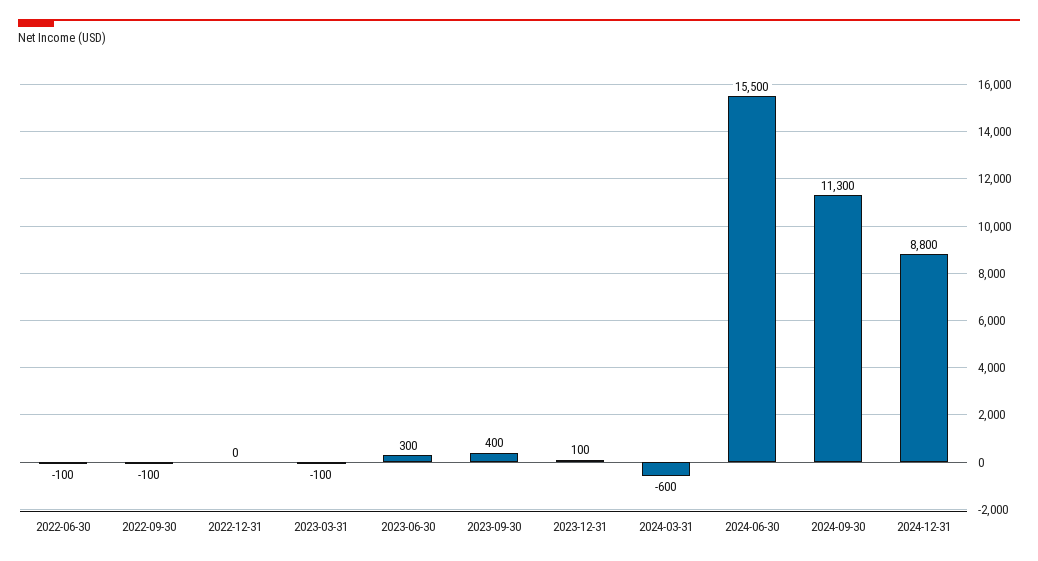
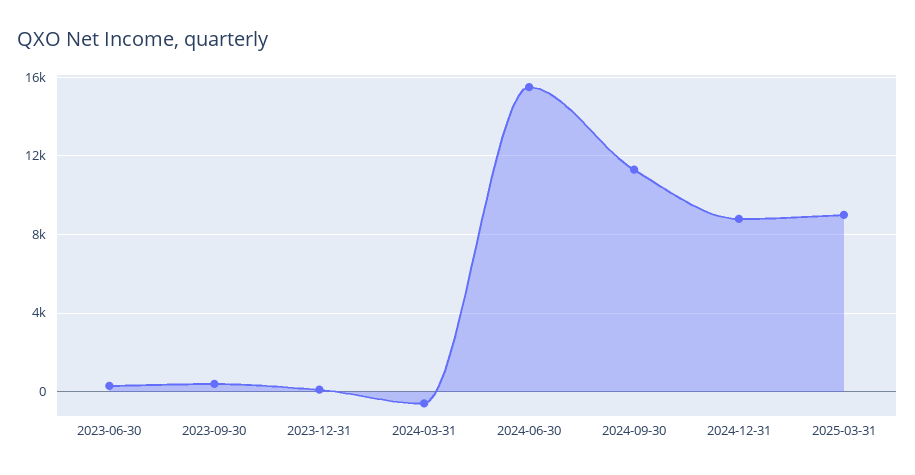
2022-06-30: -100 -> none
2022-09-30: -100 -> none
2022-12-31: 0 -> none
2023-03-31: -100 -> none
2025-03-31: none -> 9000

